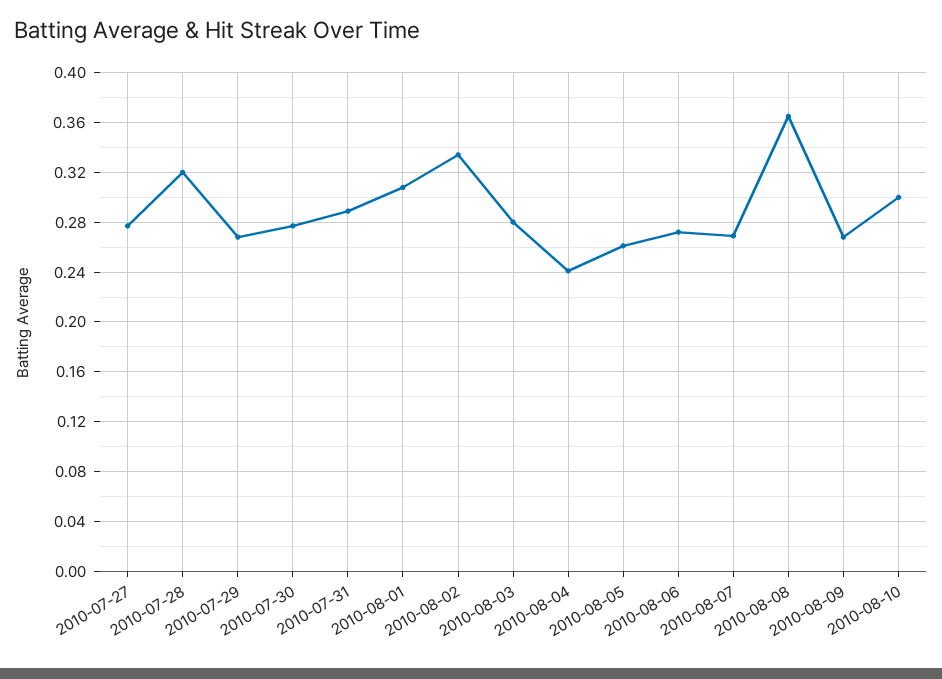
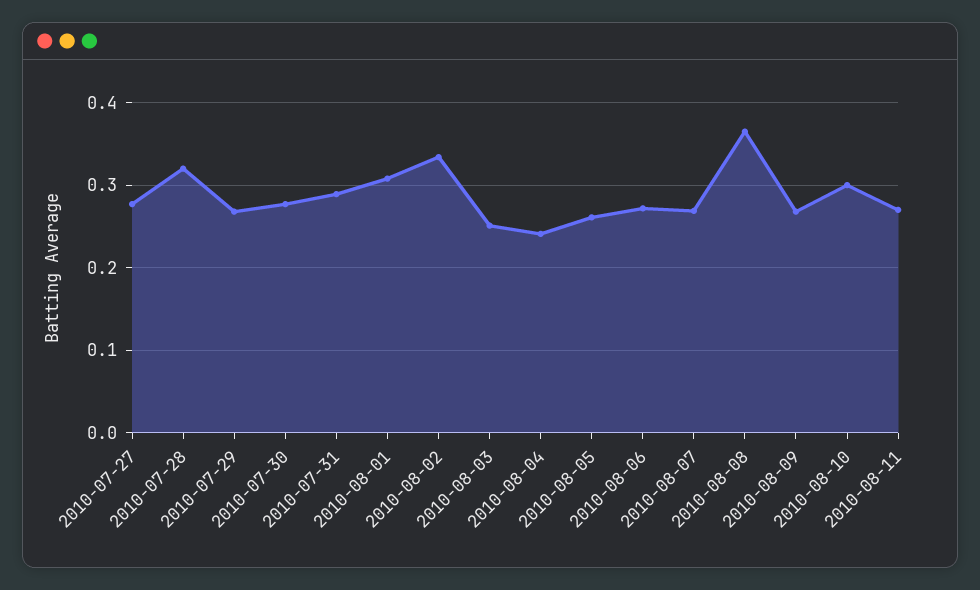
2010-08-03: 0.28 -> 0.25
2010-08-11: none -> 0.27

